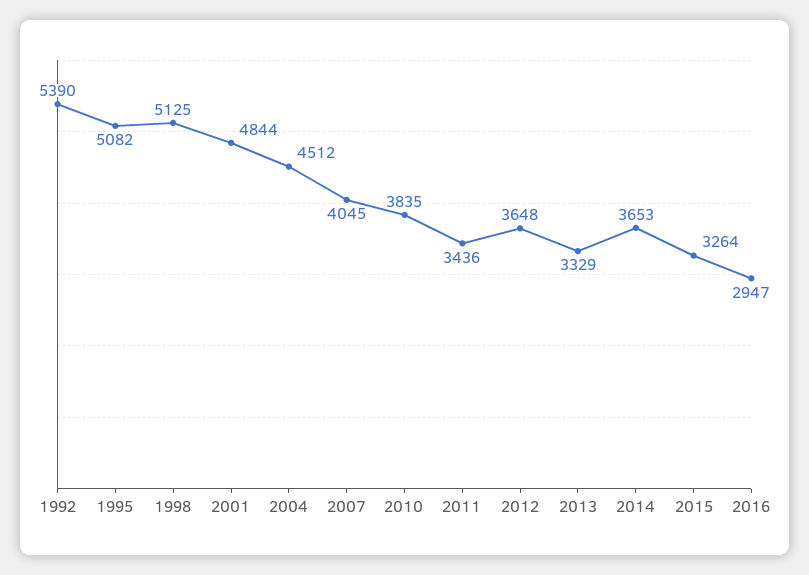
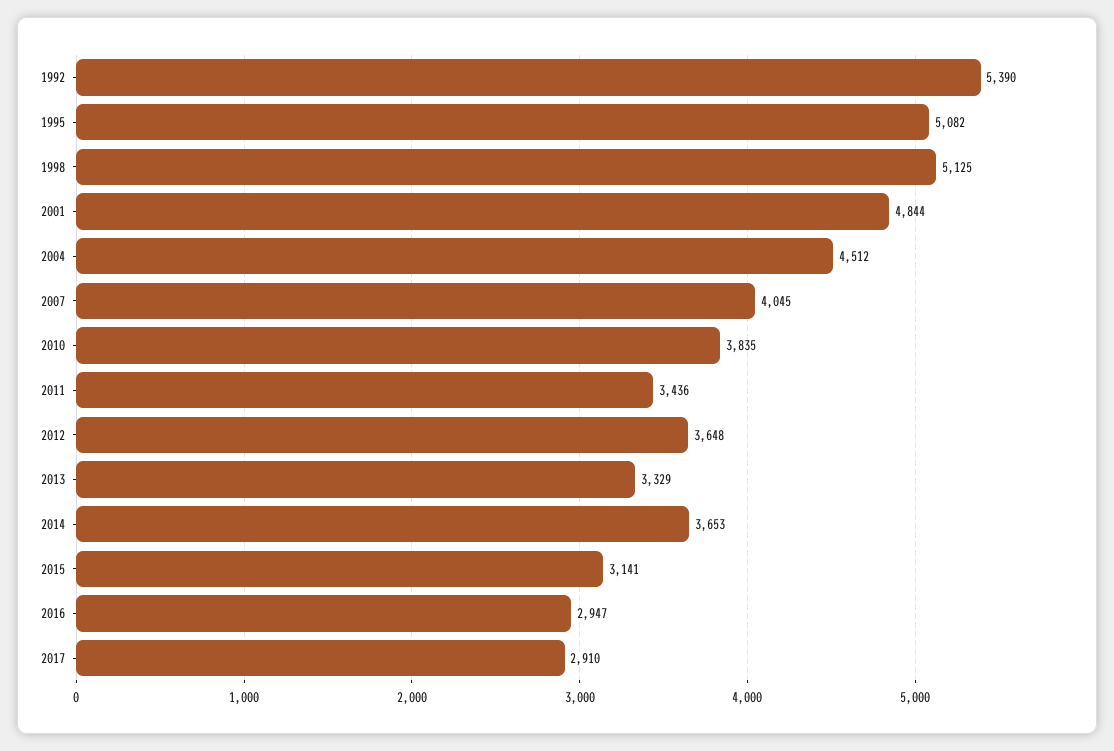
2015: 3264 -> 3141
2017: none -> 2910

